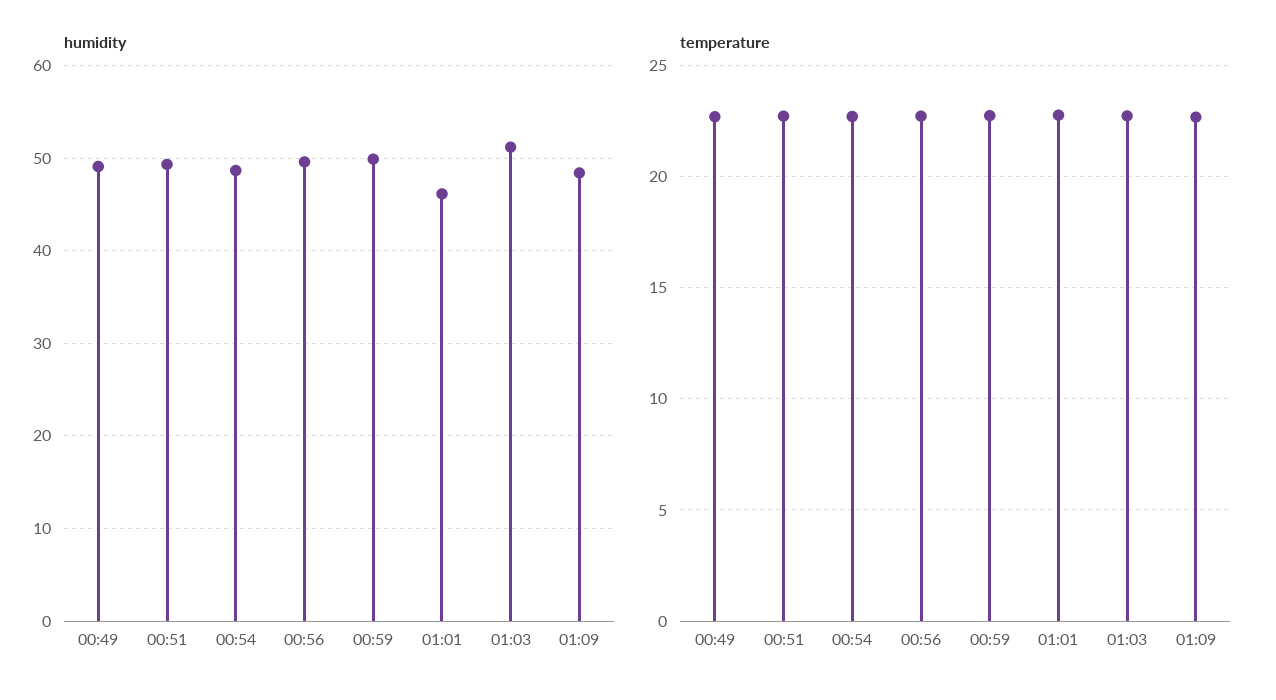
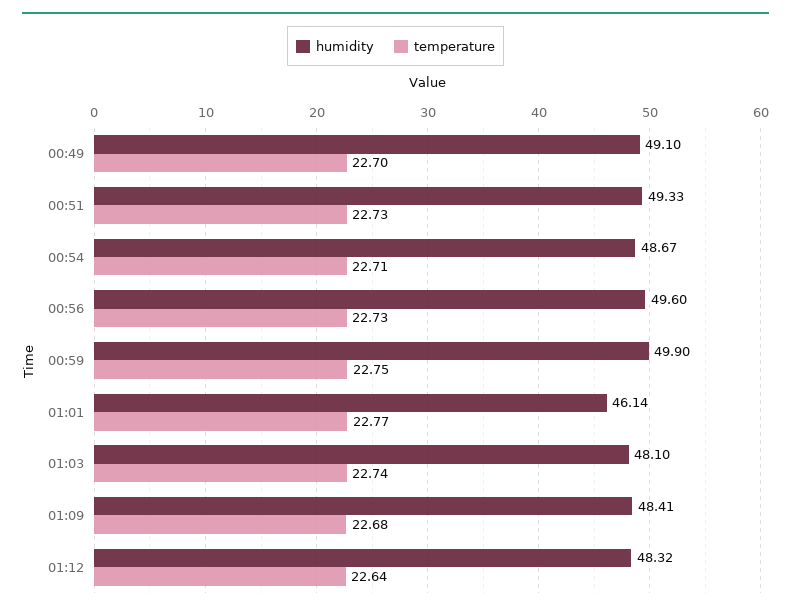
humidity, 01:03: 51 -> 48.1
humidity, 01:12: none -> 48.32
temperature, 01:12: none -> 22.64

